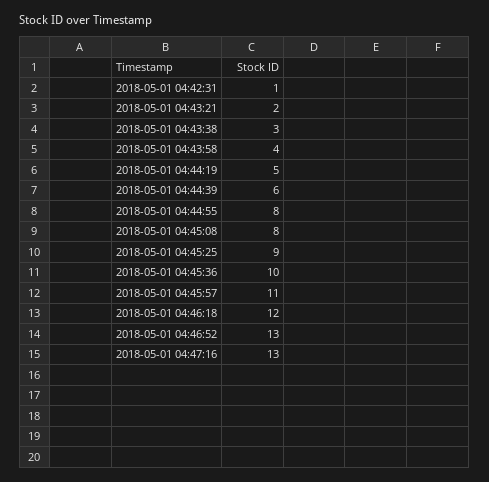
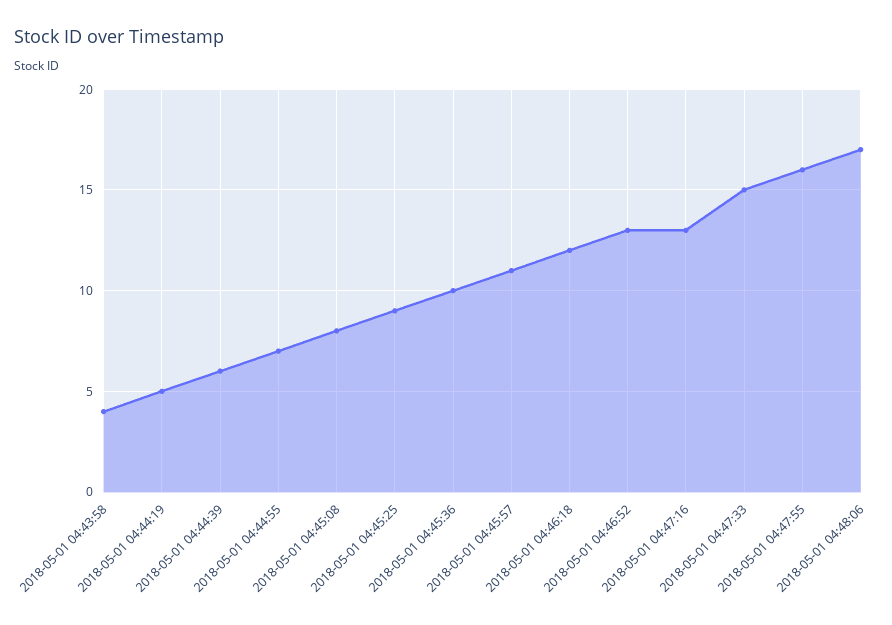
2018-05-01 04:42:31: 1 -> none
2018-05-01 04:43:21: 2 -> none
2018-05-01 04:43:38: 3 -> none
2018-05-01 04:44:55: 8 -> 7
2018-05-01 04:47:33: none -> 15
2018-05-01 04:47:55: none -> 16
2018-05-01 04:48:06: none -> 17

